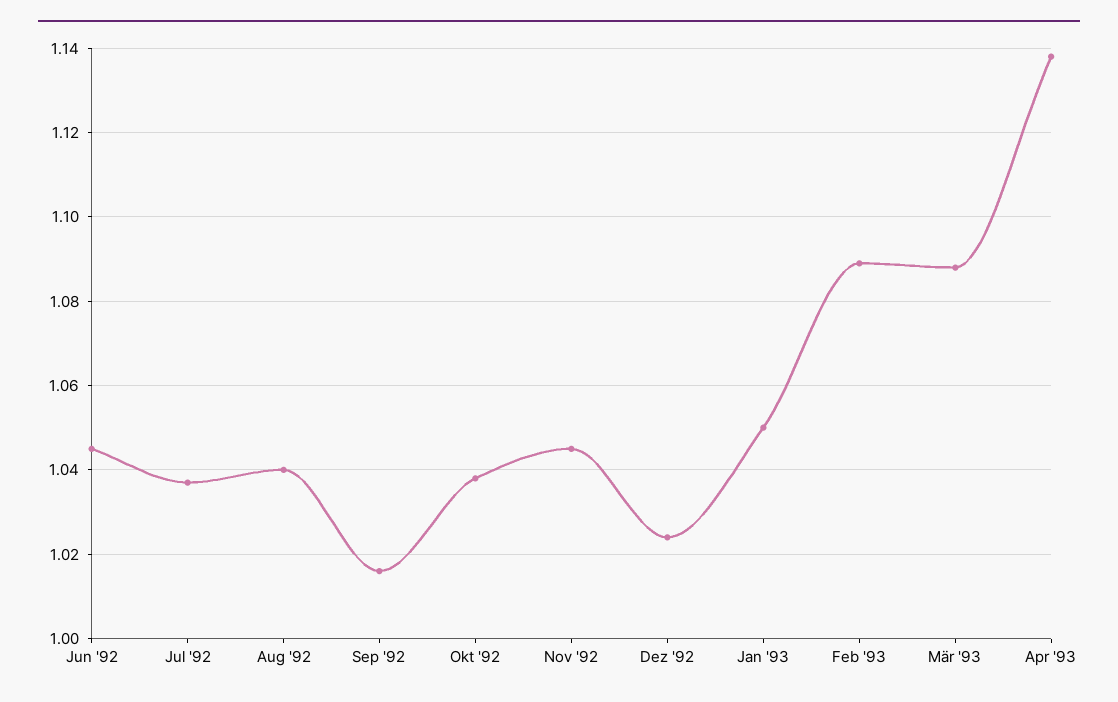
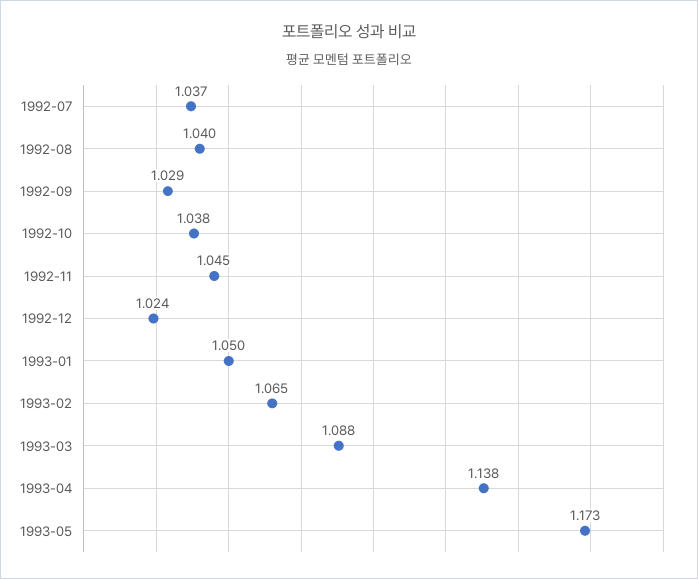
Jun '92: 1.045 -> none
Sep '92: 1.015 -> 1.029
Feb '93: 1.09 -> 1.065
1993-05: none -> 1.173

